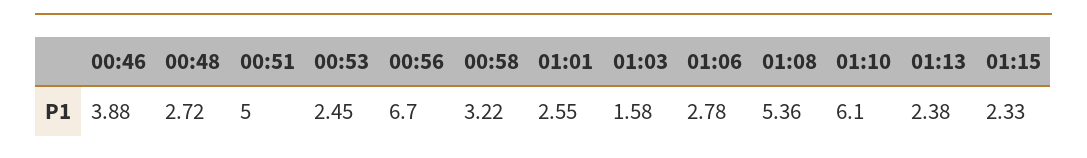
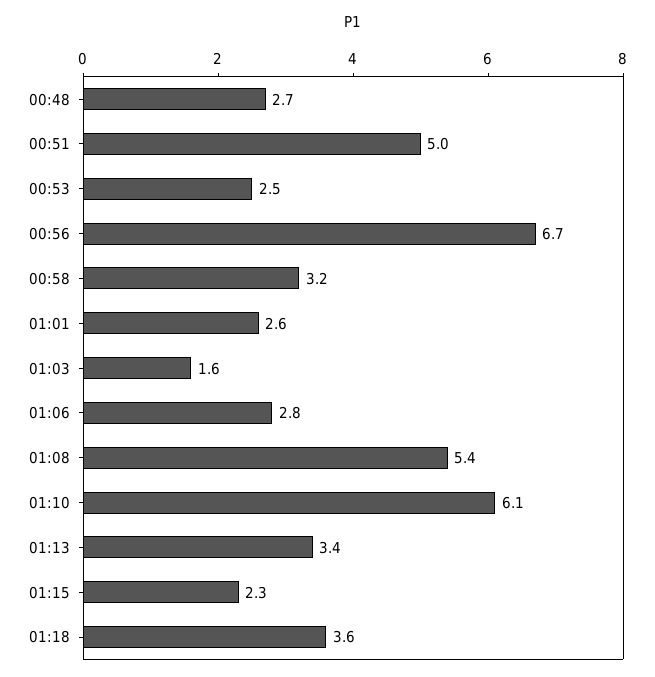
00:46: 3.88 -> none
01:13: 2.38 -> 3.4
01:18: none -> 3.6

